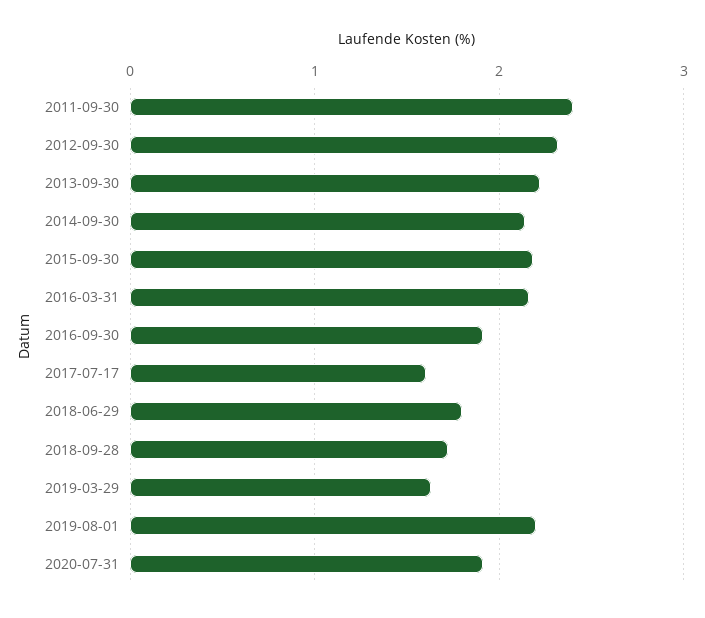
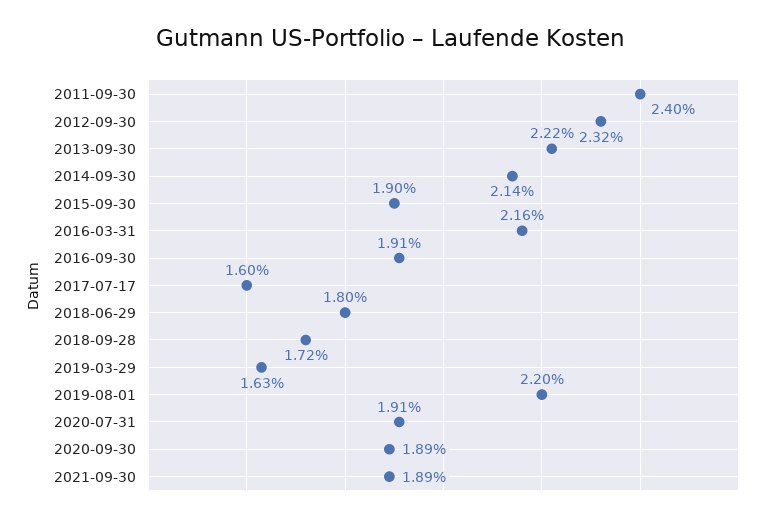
2015-09-30: 2.2 -> 1.9
2020-09-30: none -> 1.89
2021-09-30: none -> 1.89

